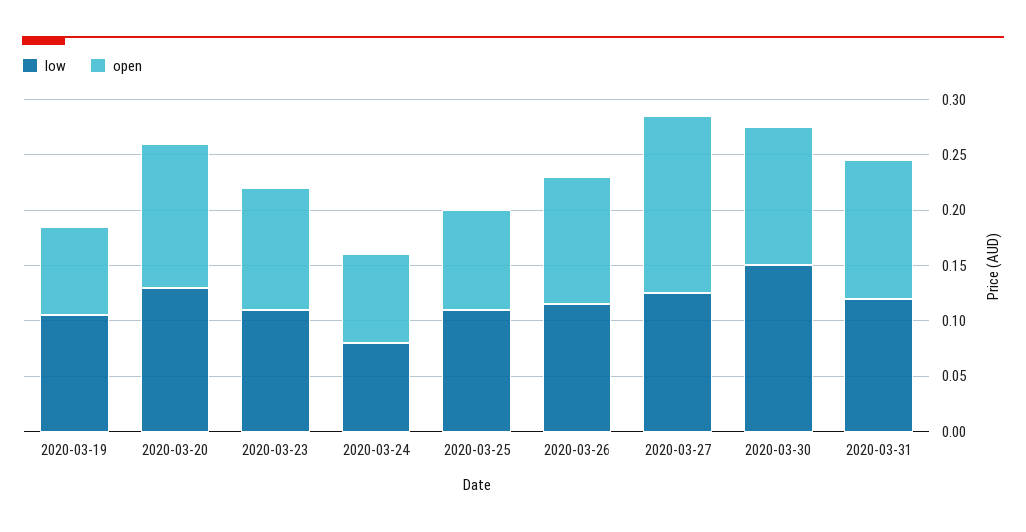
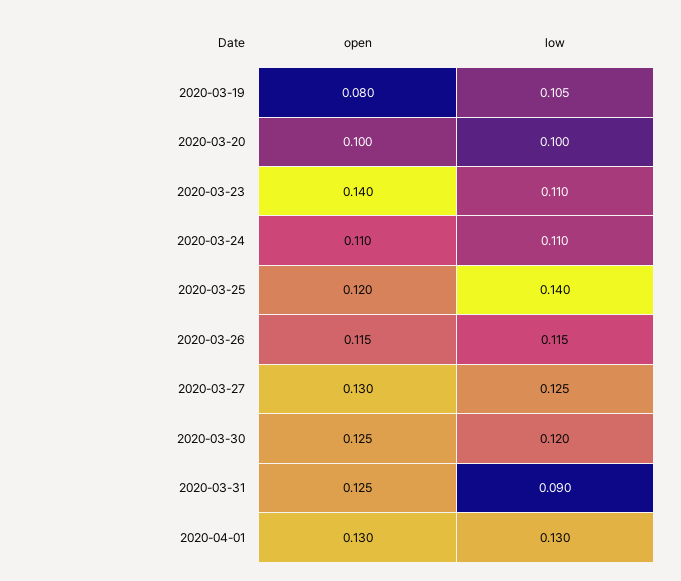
low, 2020-03-20: 0.13 -> 0.1
open, 2020-03-20: 0.13 -> 0.1
open, 2020-03-23: 0.11 -> 0.14
low, 2020-03-24: 0.08 -> 0.11
open, 2020-03-24: 0.08 -> 0.11
low, 2020-03-25: 0.11 -> 0.14
open, 2020-03-25: 0.09 -> 0.12
open, 2020-03-27: 0.16 -> 0.13
low, 2020-03-30: 0.15 -> 0.12
low, 2020-03-31: 0.12 -> 0.09
open, 2020-04-01: none -> 0.13
low, 2020-04-01: none -> 0.13

